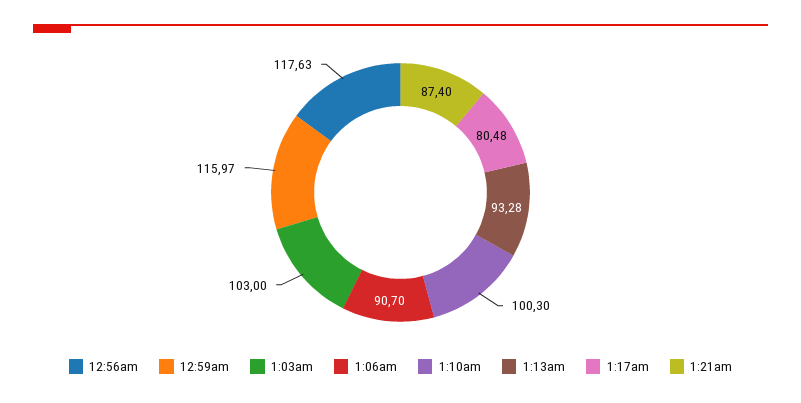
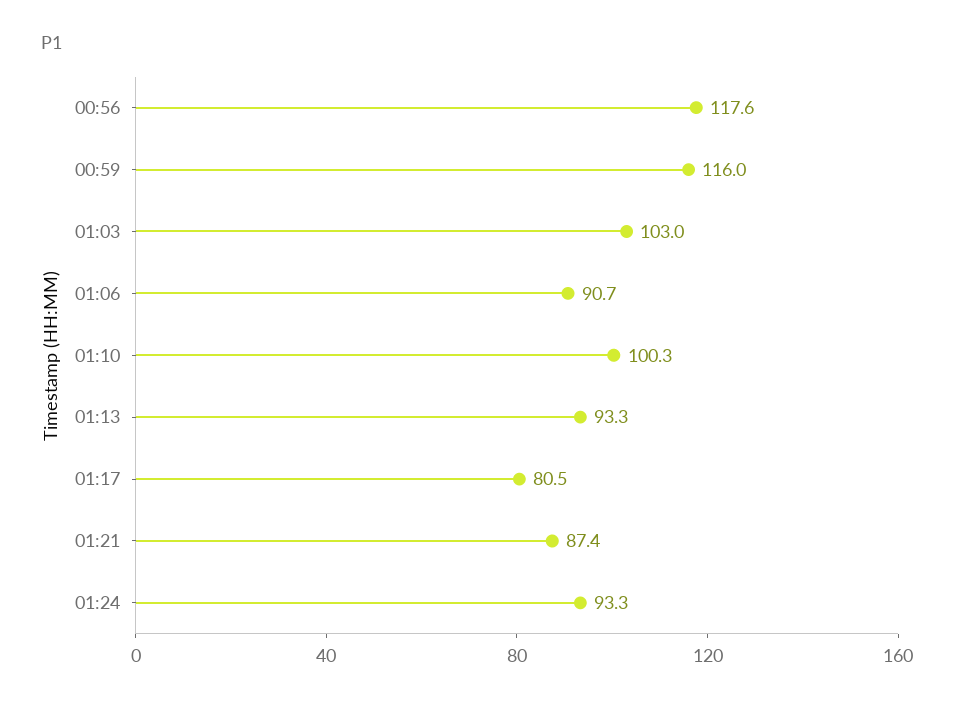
01:24: none -> 93.3

